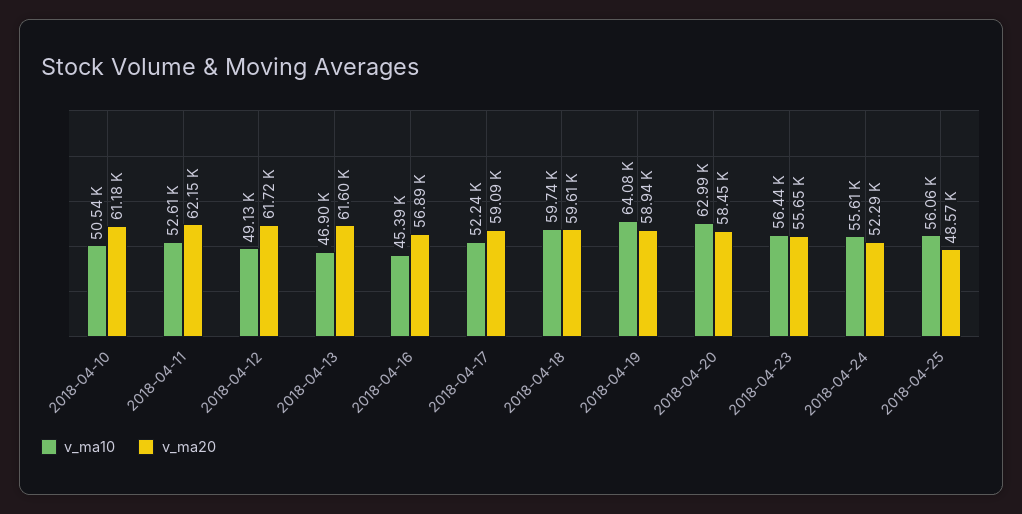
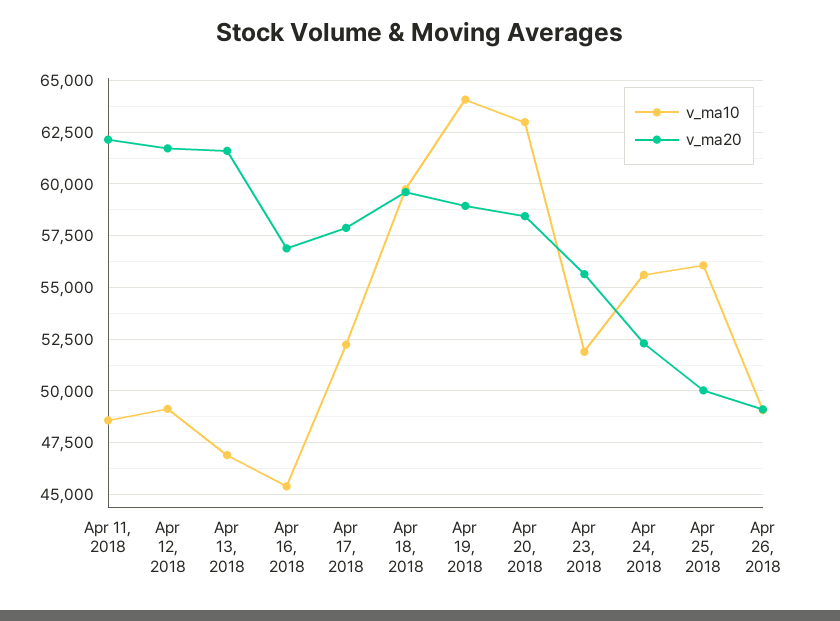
v_ma10, 2018-04-10: 50540 -> none
v_ma20, 2018-04-10: 61180 -> none
v_ma10, 2018-04-11: 52610 -> 48500
v_ma20, 2018-04-17: 59090 -> 58000
v_ma10, 2018-04-23: 56440 -> 52000
v_ma20, 2018-04-25: 48570 -> 50000
v_ma10, Apr 26, 2018: none -> 49000
v_ma20, Apr 26, 2018: none -> 49000

